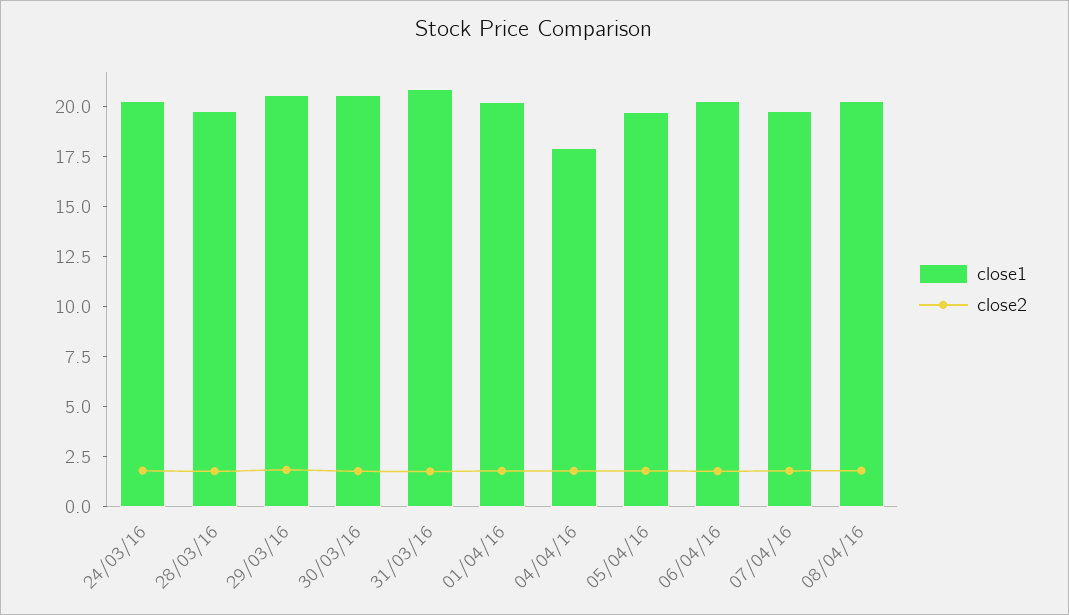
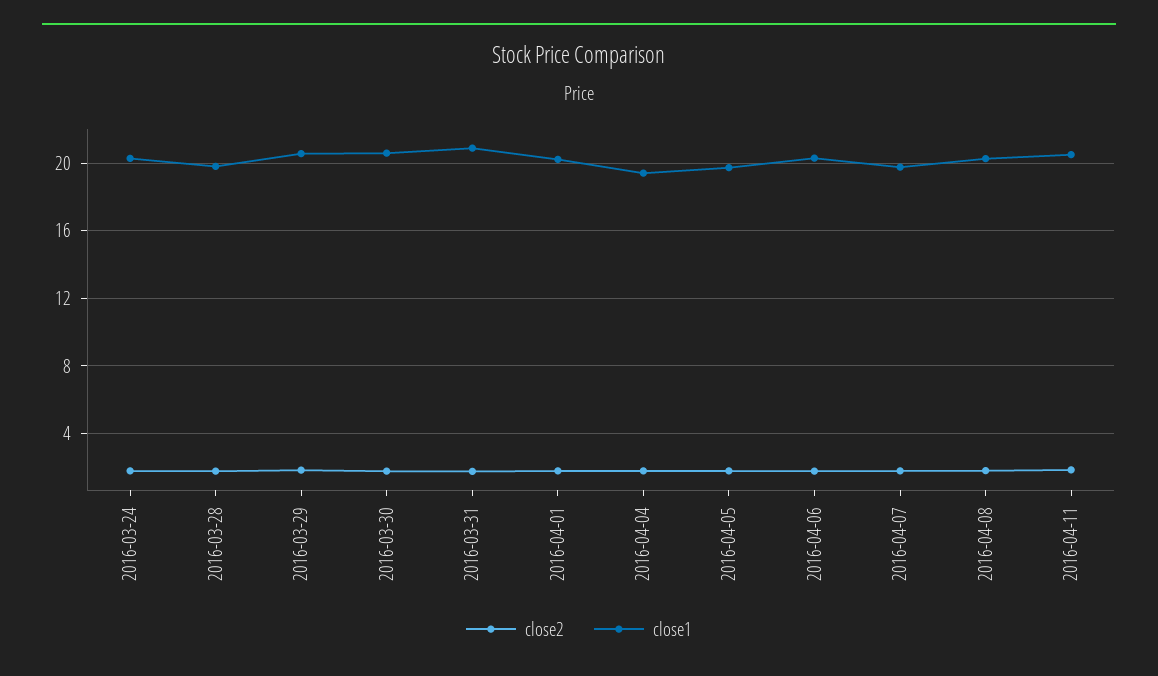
close1, 04/04/16: 18 -> 19.5
close2, 2016-04-11: none -> 2
close1, 2016-04-11: none -> 20.5

